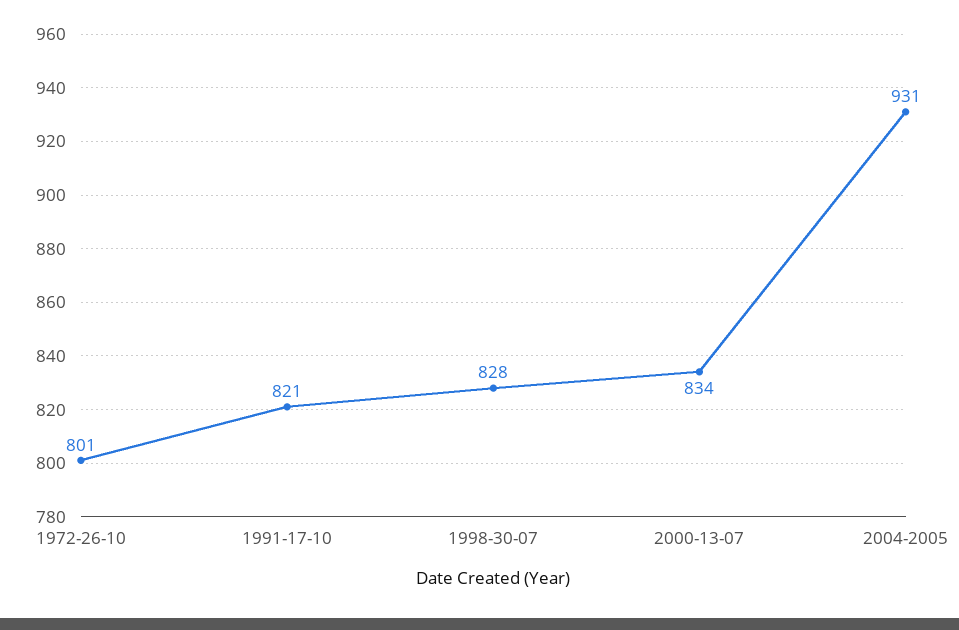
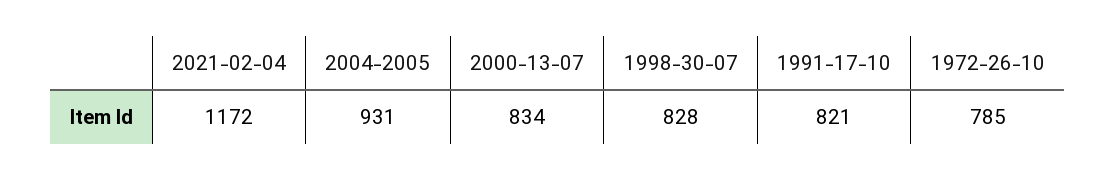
1972-26-10: 801 -> 785
2021-02-04: none -> 1172

